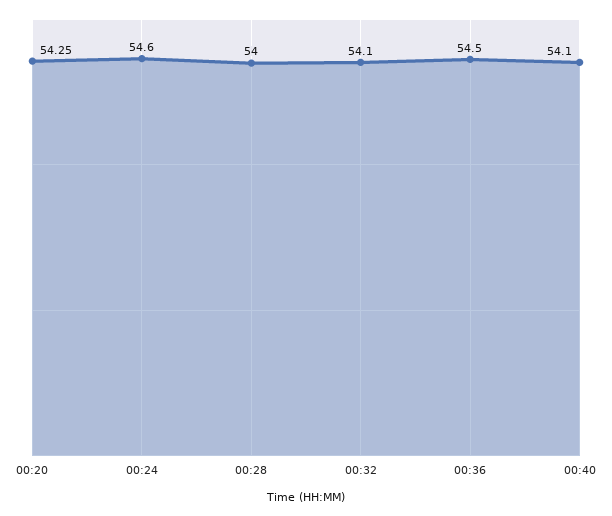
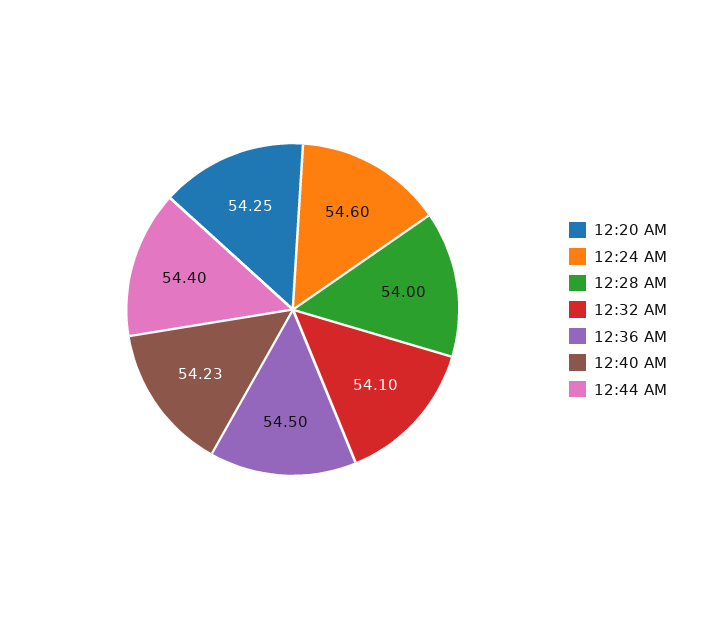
00:40: 54.1 -> 54.23
12:44 AM: none -> 54.4

